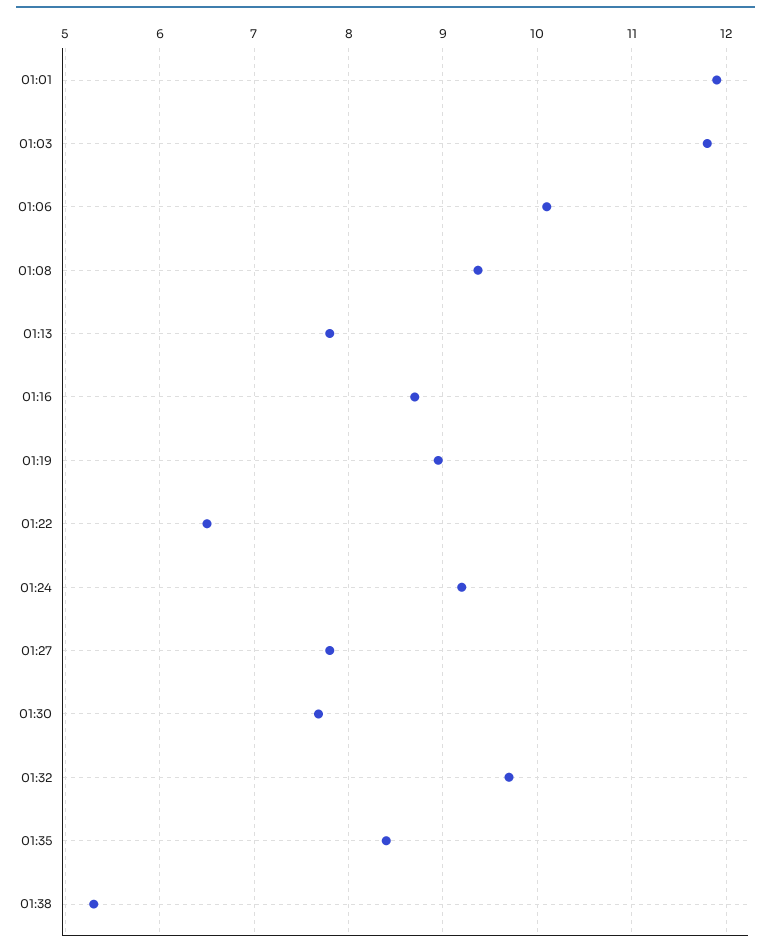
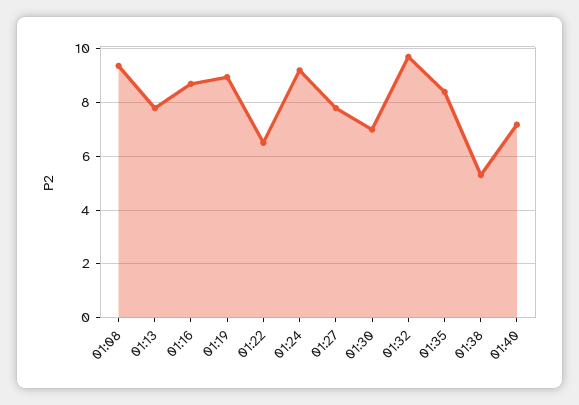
01:01: 11.9 -> none
01:03: 11.8 -> none
01:06: 10.1 -> none
01:30: 7.7 -> 7
01:40: none -> 7.25

